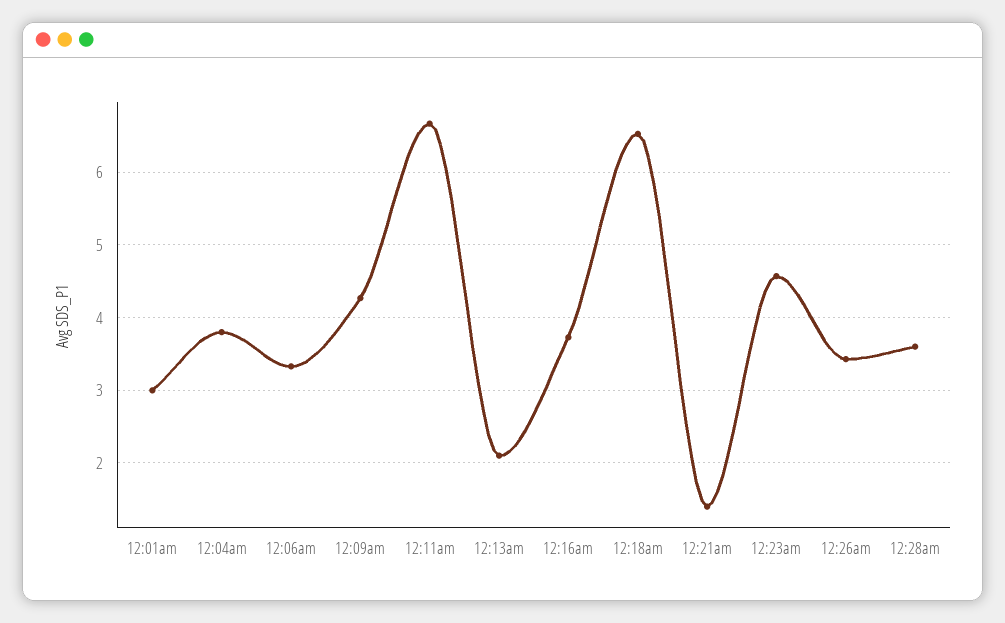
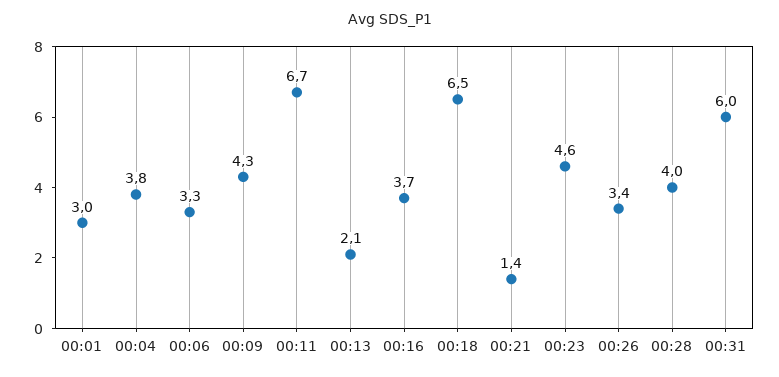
12:28am: 3.6 -> 4
00:31: none -> 6

